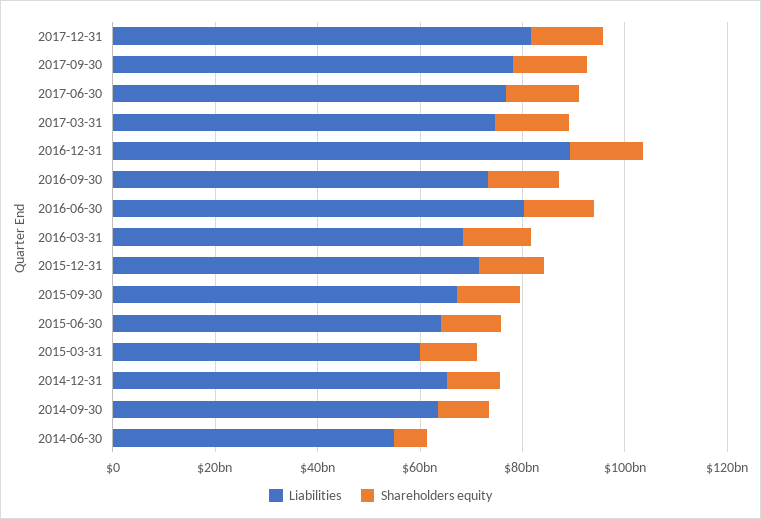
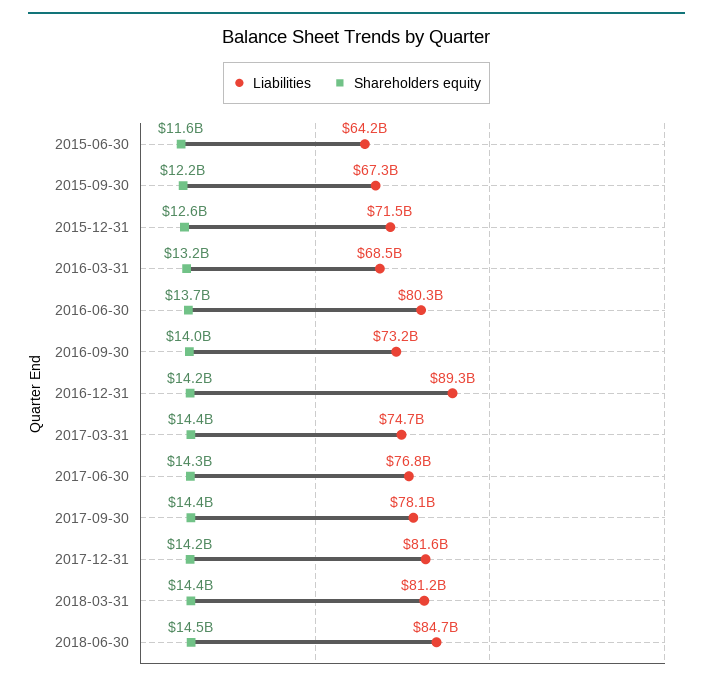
Liabilities, 2015-03-31: 60000000000 -> none
Shareholders equity, 2015-03-31: 10000000000 -> none
Liabilities, 2014-12-31: 65000000000 -> none
Shareholders equity, 2014-12-31: 10000000000 -> none
Liabilities, 2014-09-30: 65000000000 -> none
Shareholders equity, 2014-09-30: 10000000000 -> none
Liabilities, 2014-06-30: 55000000000 -> none
Shareholders equity, 2014-06-30: 5000000000 -> none
Liabilities, 2018-03-31: none -> 81200000000
Shareholders equity, 2018-03-31: none -> 14400000000
Liabilities, 2018-06-30: none -> 84700000000
Shareholders equity, 2018-06-30: none -> 14500000000

